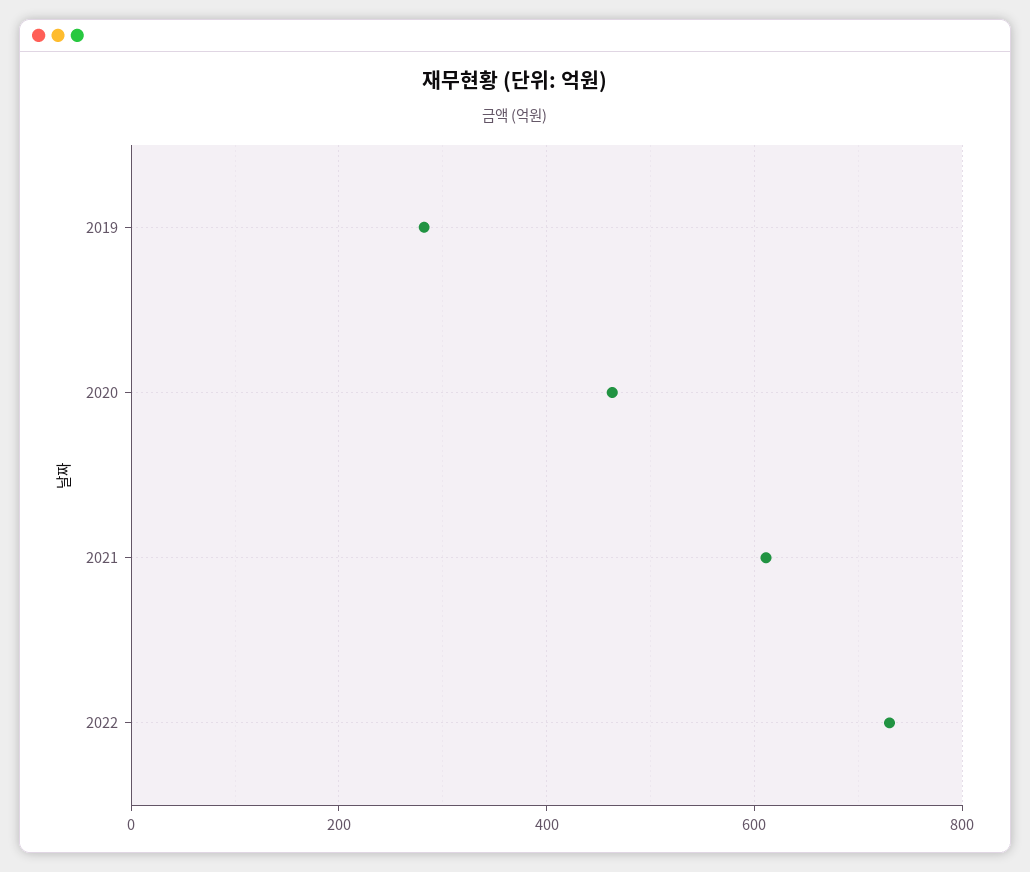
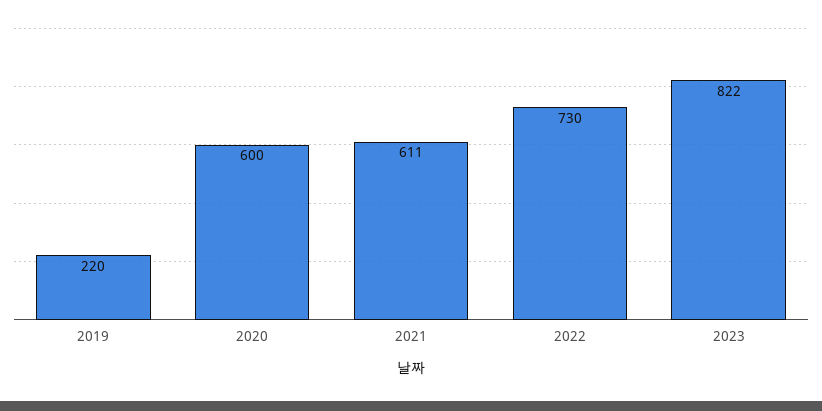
2019: 280 -> 220
2020: 460 -> 600
2023: none -> 822

